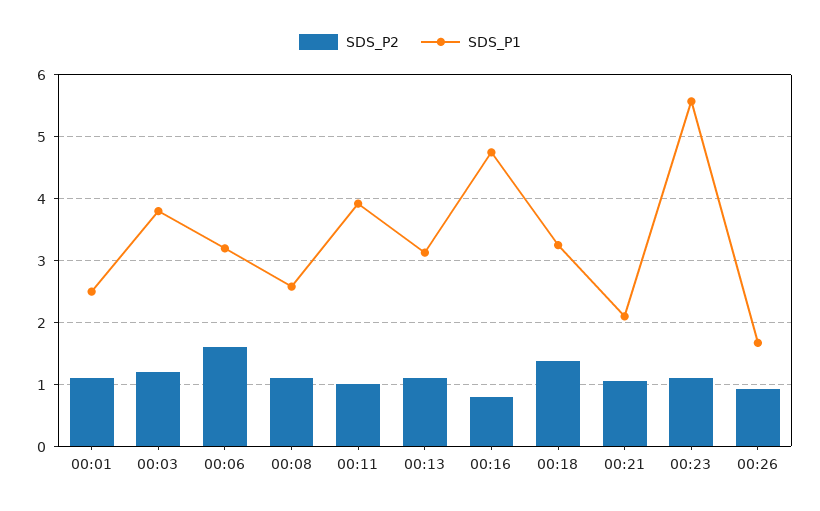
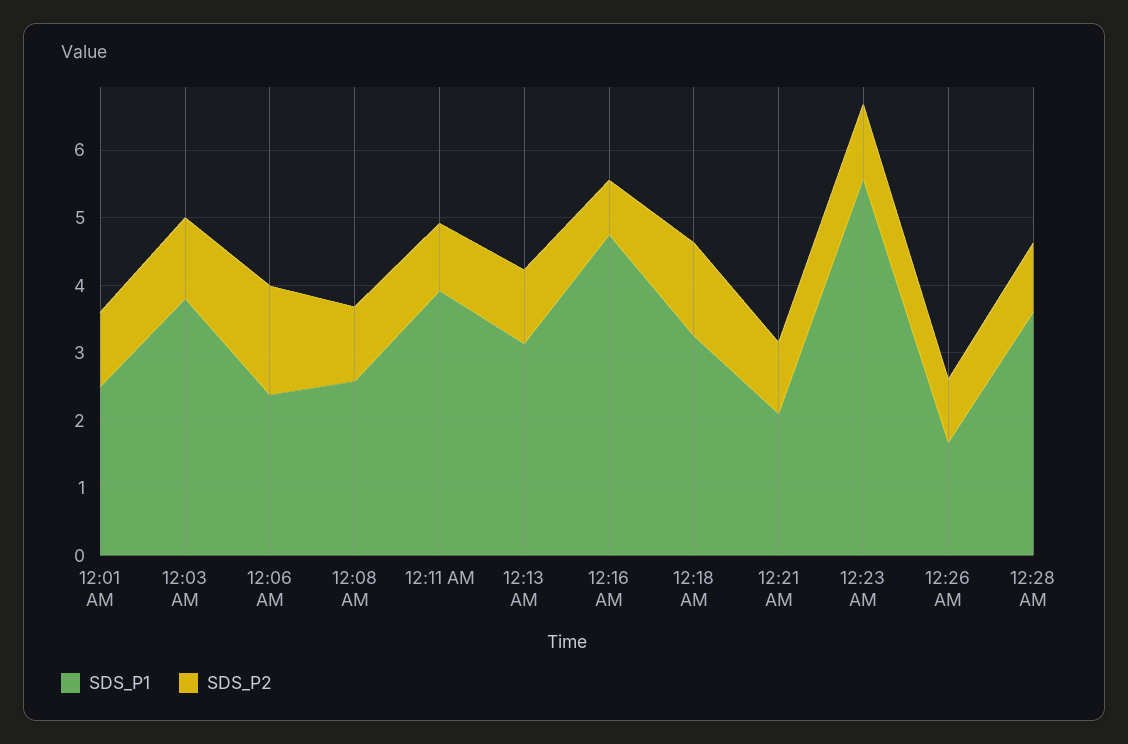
SDS_P1, 00:06: 3.2 -> 2.4
SDS_P1, 12:28 AM: none -> 3.6
SDS_P2, 12:28 AM: none -> 1

